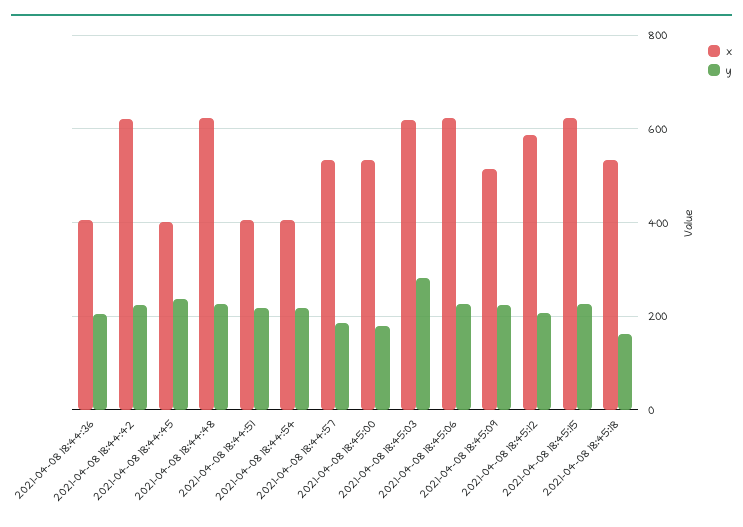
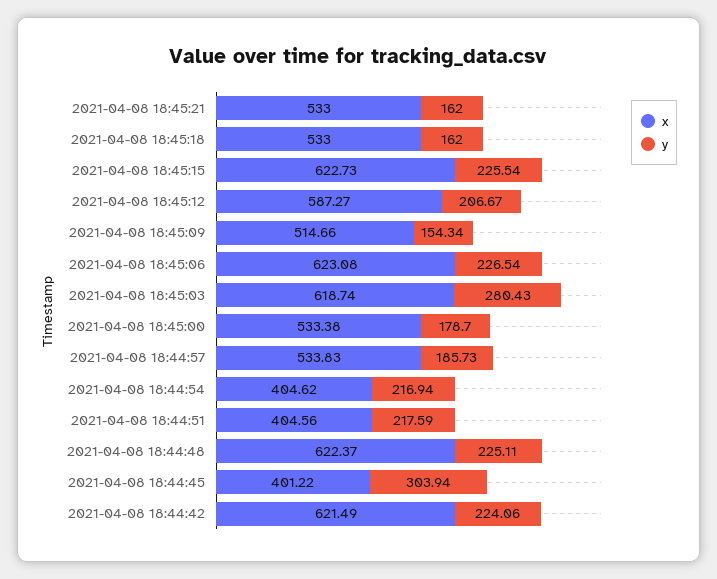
x, 2021-04-08 18:44:36: 400 -> none
y, 2021-04-08 18:44:36: 200 -> none
y, 2021-04-08 18:44:45: 240 -> 303.94
y, 2021-04-08 18:45:09: 220 -> 154.34
x, 2021-04-08 18:45:21: none -> 533
y, 2021-04-08 18:45:21: none -> 162

